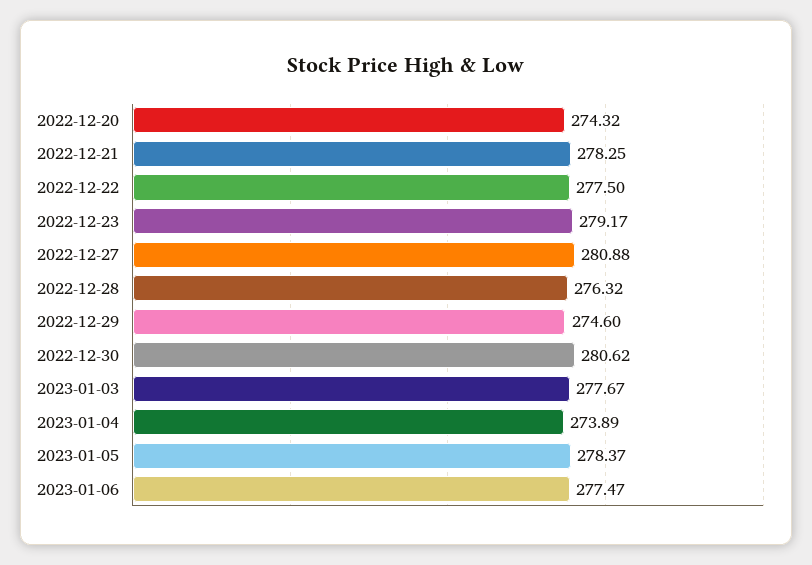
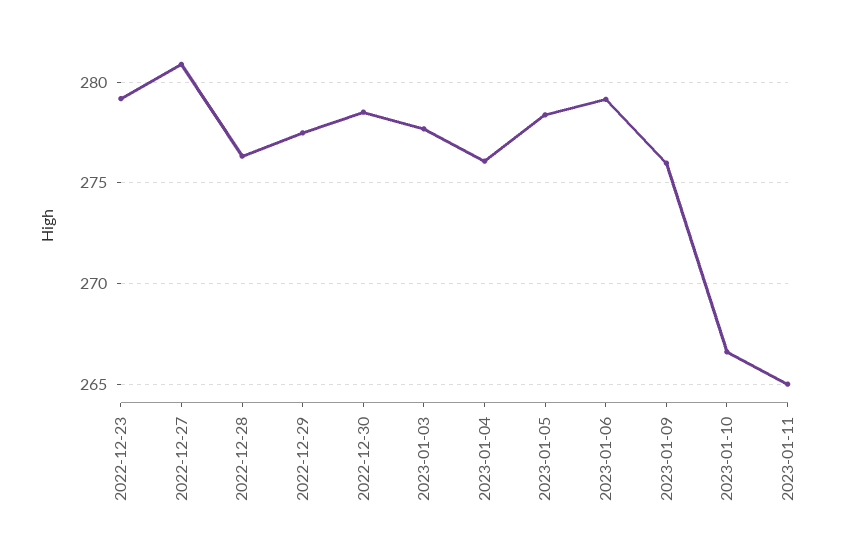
2022-12-20: 274.32 -> none
2022-12-21: 278.25 -> none
2022-12-22: 277.5 -> none
2022-12-29: 274.6 -> 277.5
2022-12-30: 280.62 -> 278.5
2023-01-04: 273.89 -> 276
2023-01-06: 277.47 -> 279
2023-01-09: none -> 276
2023-01-10: none -> 266.5
2023-01-11: none -> 265

